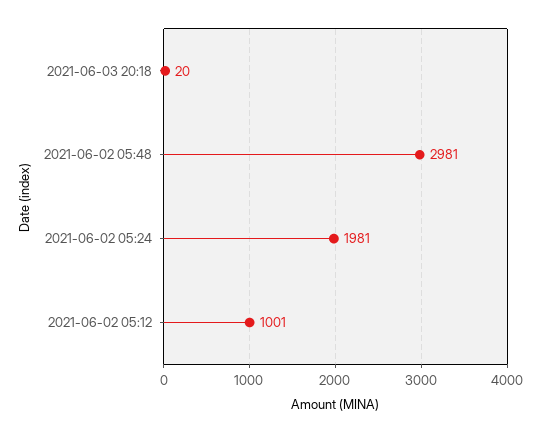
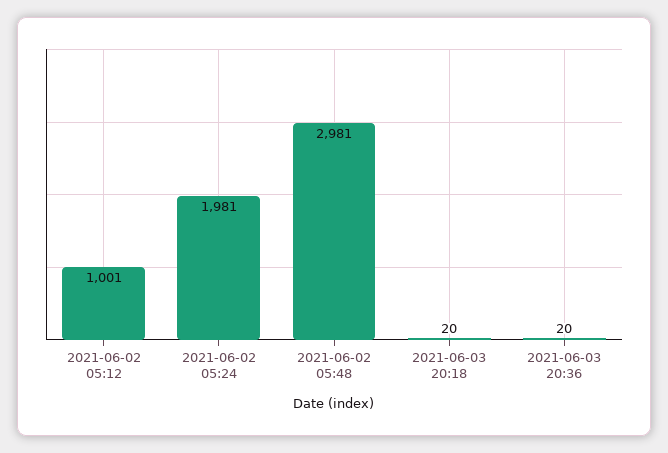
2021-06-03 20:36: none -> 20

